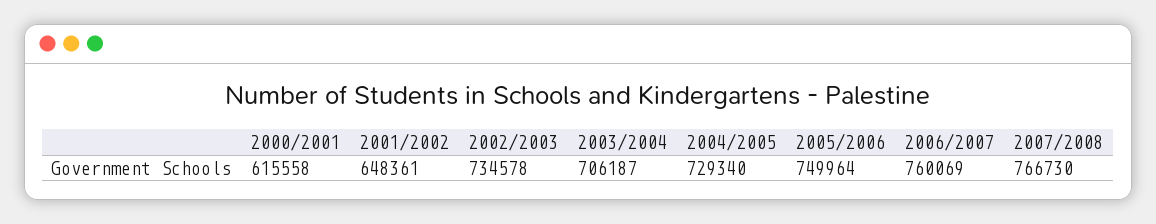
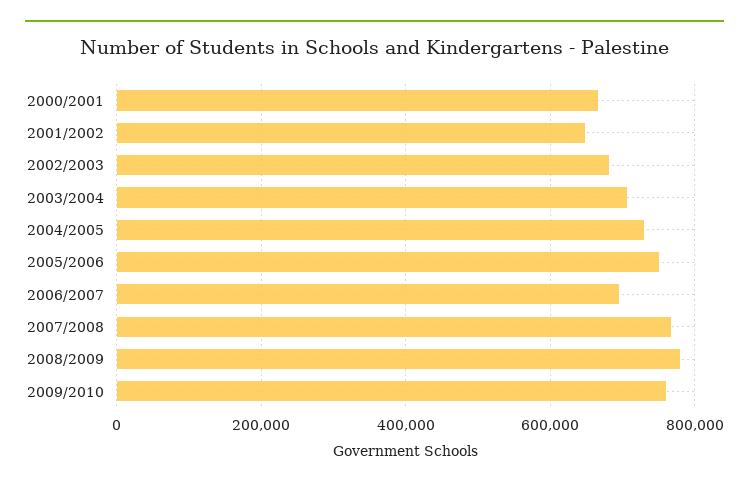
2000/2001: 615558 -> 660000
2002/2003: 734578 -> 680000
2006/2007: 760069 -> 700000
2008/2009: none -> 780000
2009/2010: none -> 760000

